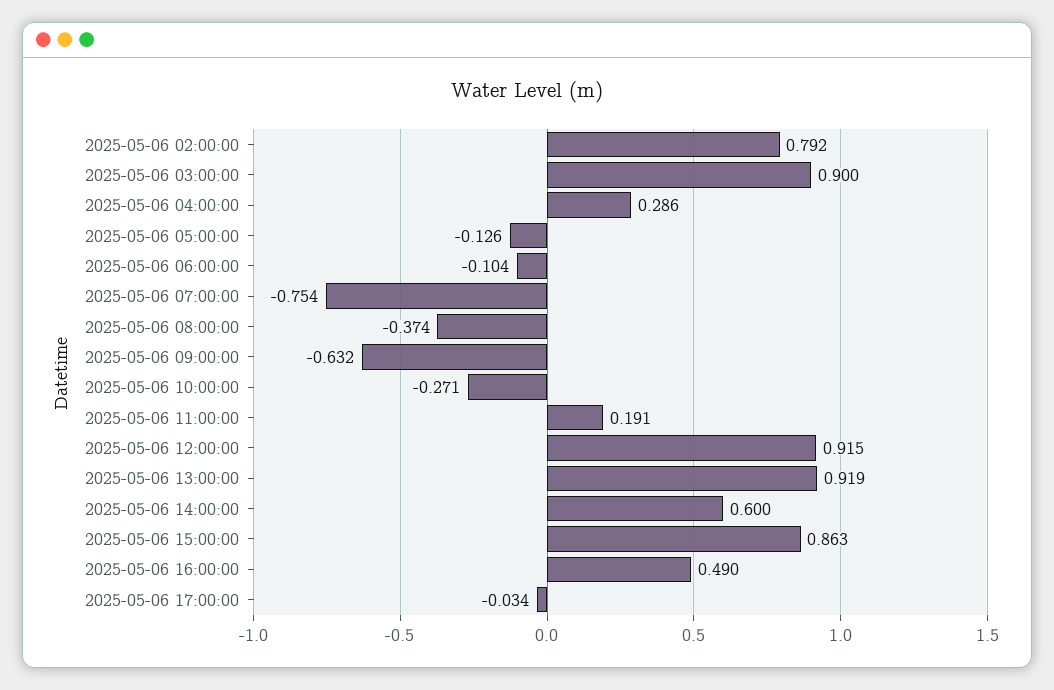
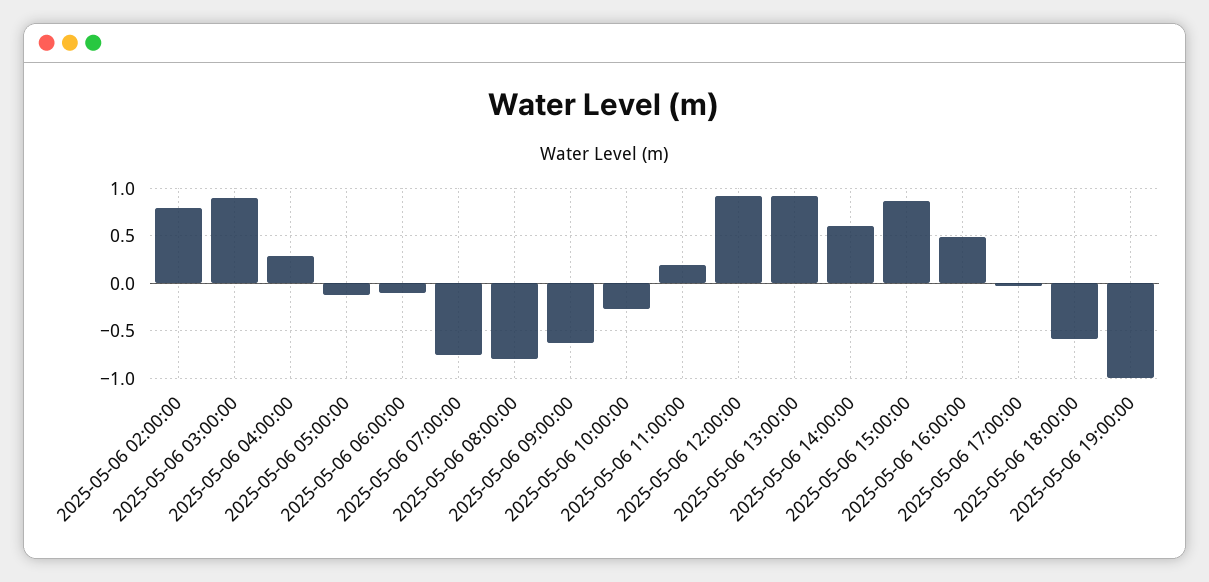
2025-05-06 08:00:00: -0.374 -> -0.8
2025-05-06 18:00:00: none -> -0.6
2025-05-06 19:00:00: none -> -1

